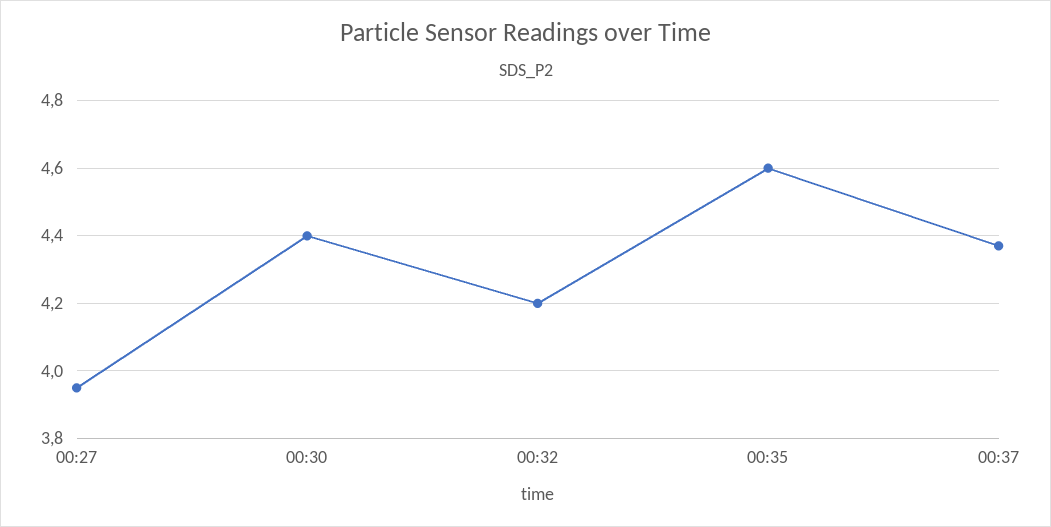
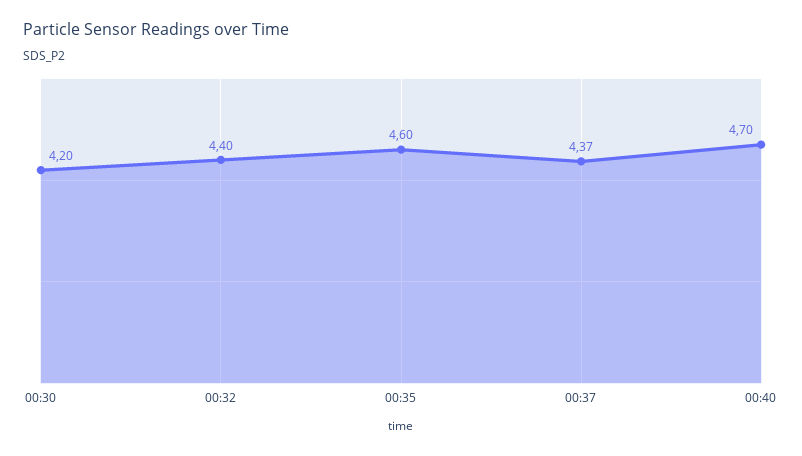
00:27: 3.95 -> none
00:30: 4.4 -> 4.2
00:32: 4.2 -> 4.4
00:40: none -> 4.7

